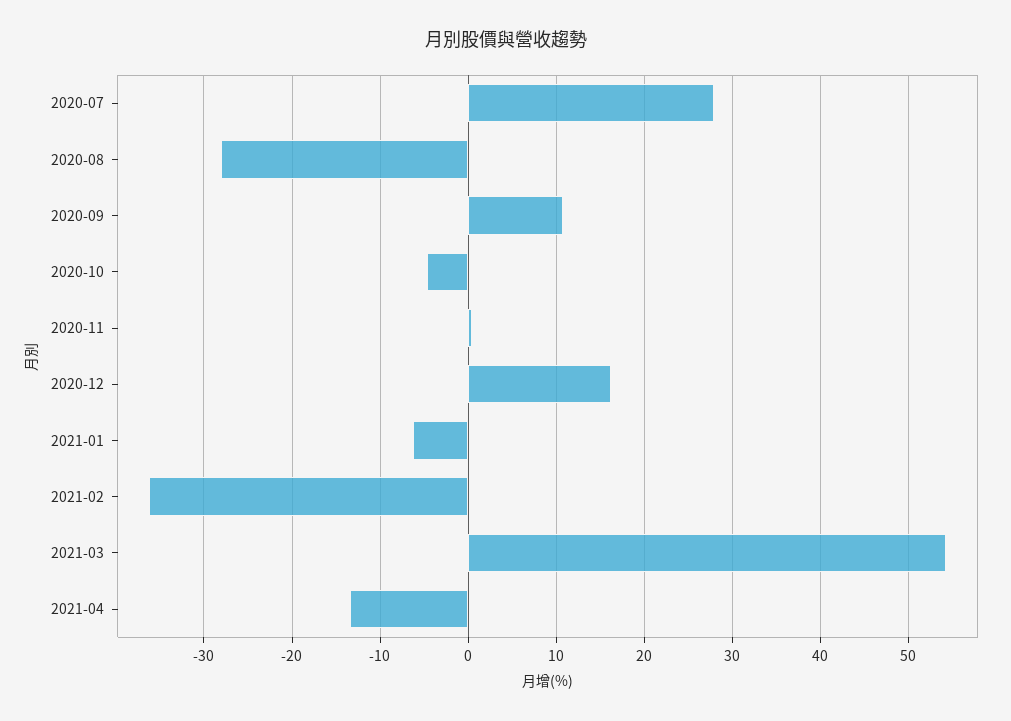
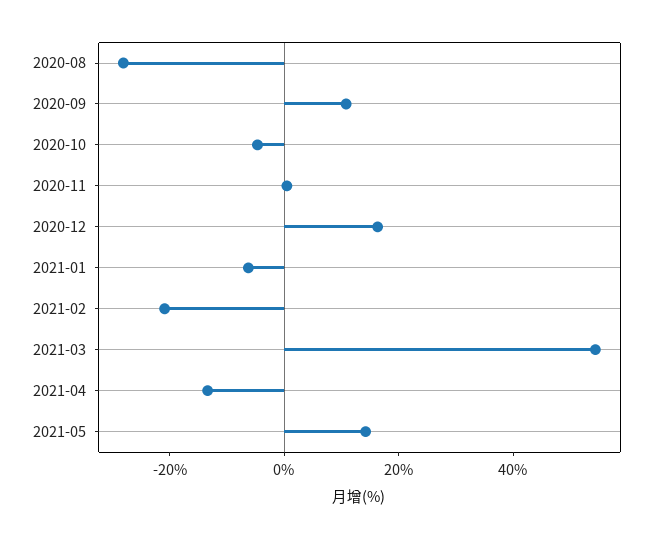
2020-07: 28 -> none
2021-02: -36 -> -20
2021-05: none -> 15

